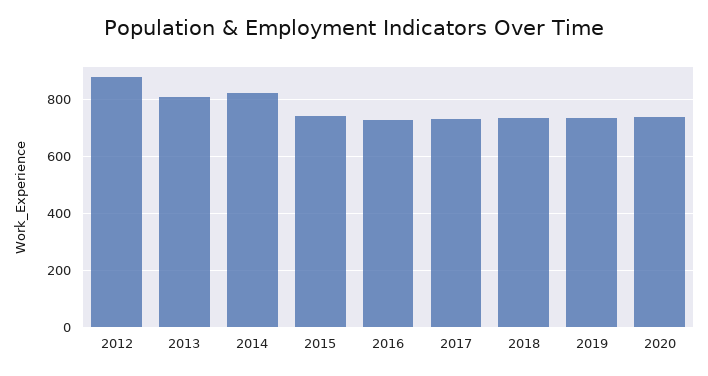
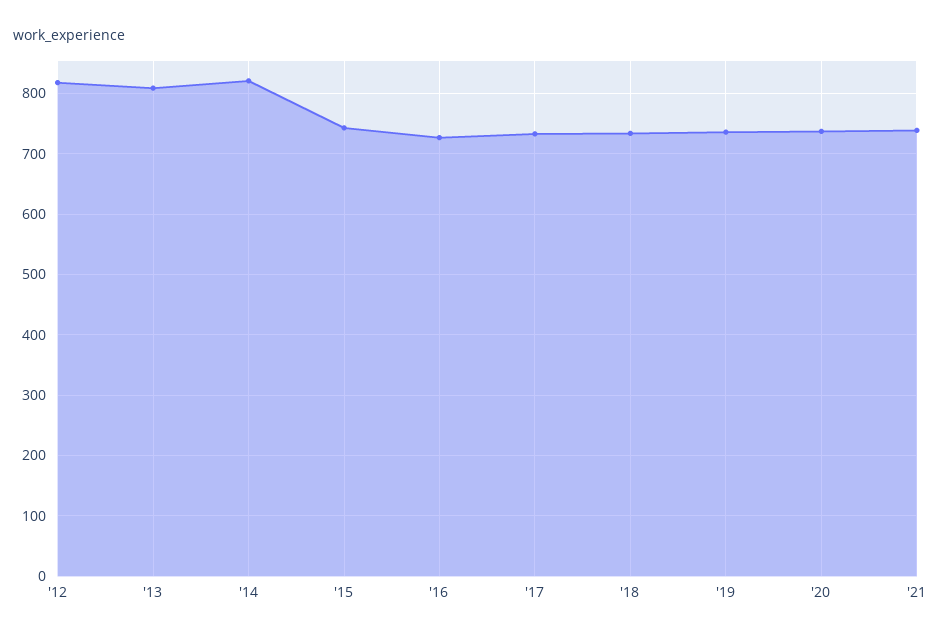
2012: 875 -> 820
'21: none -> 740

